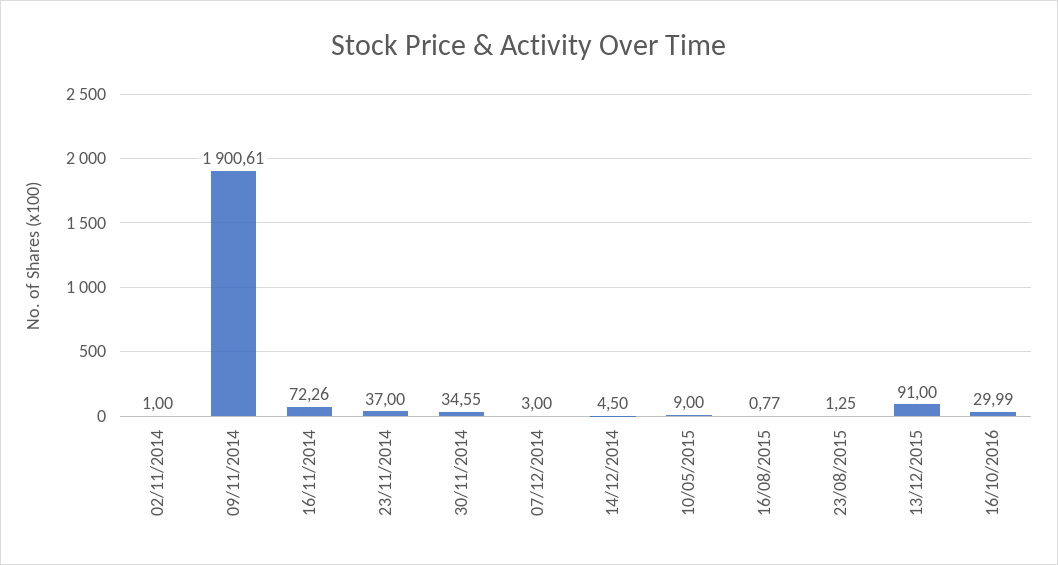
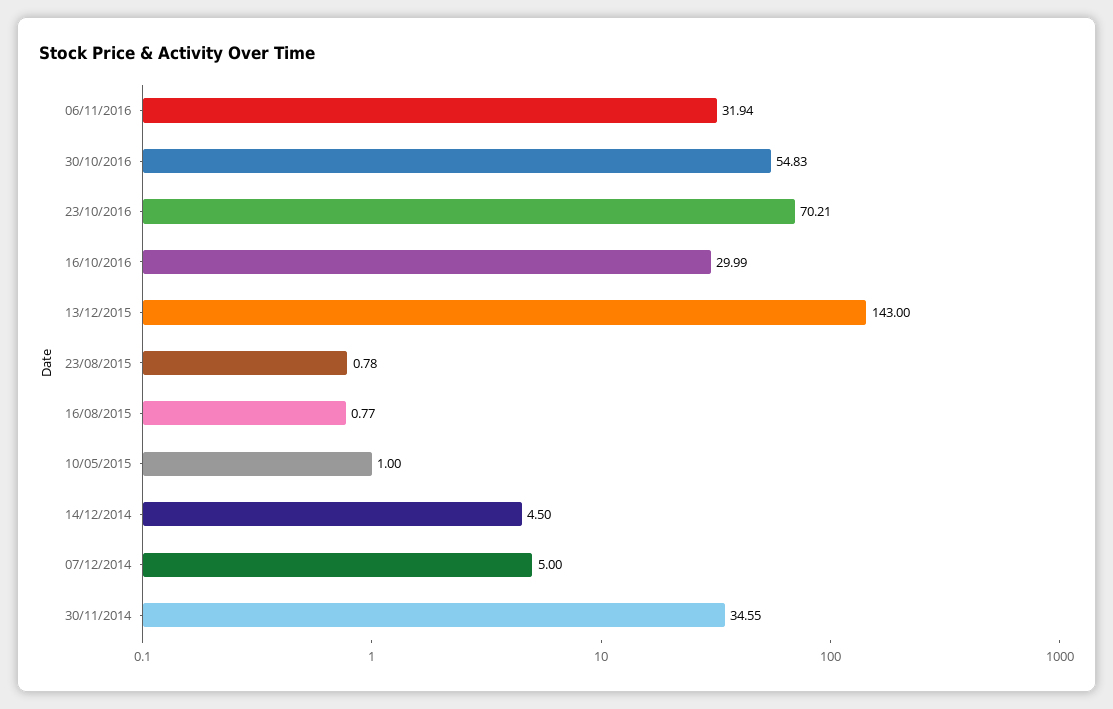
02/11/2014: 1 -> none
09/11/2014: 1900.61 -> none
16/11/2014: 72.26 -> none
23/11/2014: 37 -> none
07/12/2014: 3 -> 5
10/05/2015: 9 -> 1
23/08/2015: 1.25 -> 0.78
13/12/2015: 91 -> 143
06/11/2016: none -> 31.94
30/10/2016: none -> 54.83
23/10/2016: none -> 70.21

